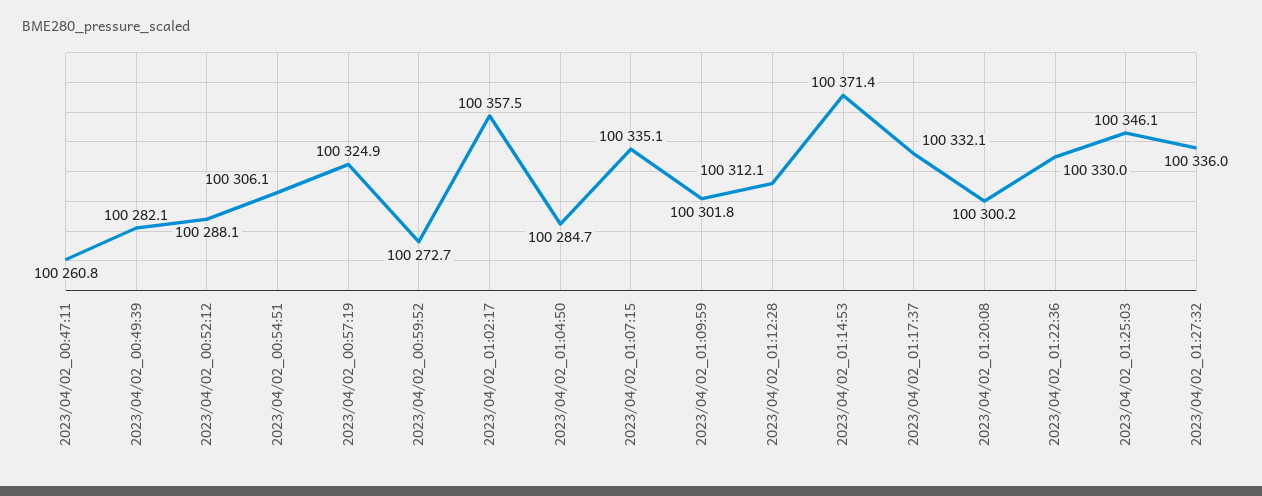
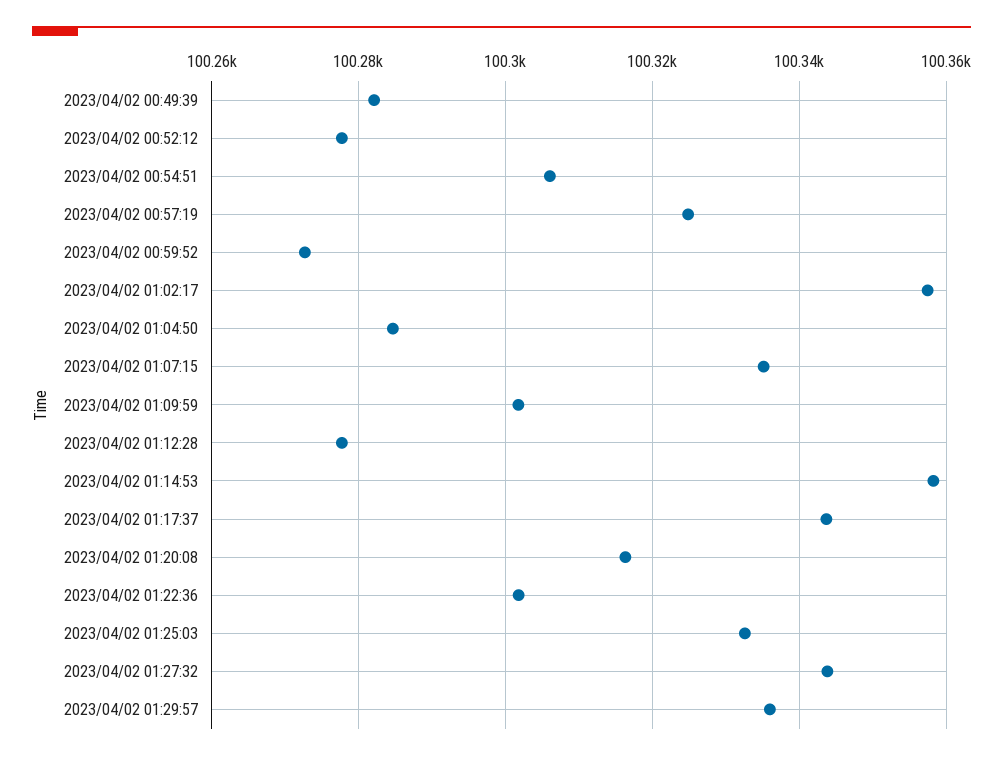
2023/04/02_00:47:11: 100260.8 -> none
2023/04/02_00:52:12: 100288.1 -> 100278
2023/04/02_01:12:28: 100312.1 -> 100278
2023/04/02_01:14:53: 100371.4 -> 100358
2023/04/02_01:17:37: 100332.1 -> 100344
2023/04/02_01:20:08: 100300.2 -> 100316
2023/04/02_01:22:36: 100330 -> 100302
2023/04/02_01:25:03: 100346.1 -> 100332
2023/04/02_01:27:32: 100336 -> 100344
2023/04/02 01:29:57: none -> 100336

